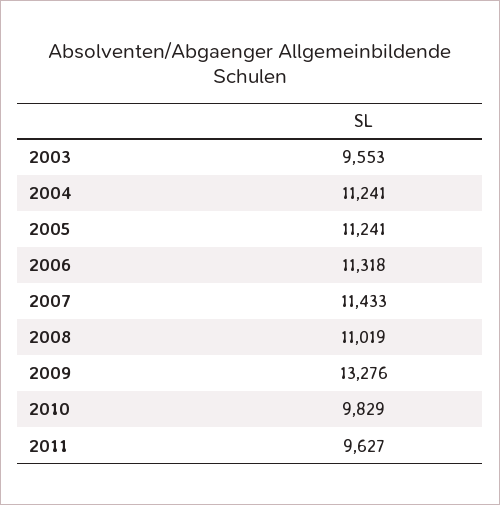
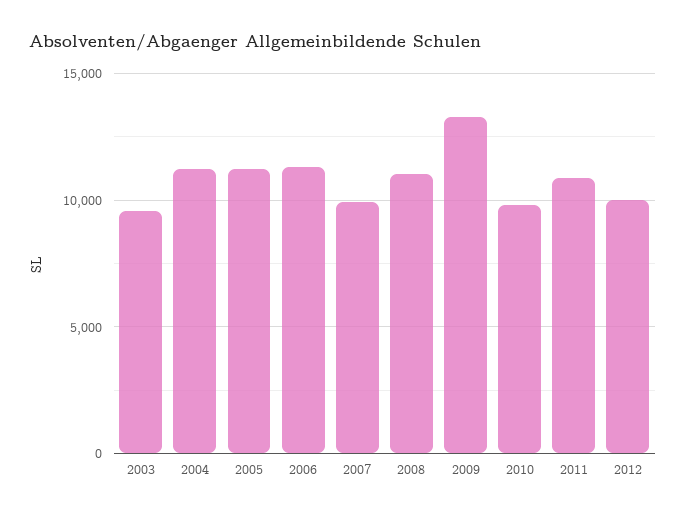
2007: 11433 -> 10000
2011: 9627 -> 11000
2012: none -> 10000

